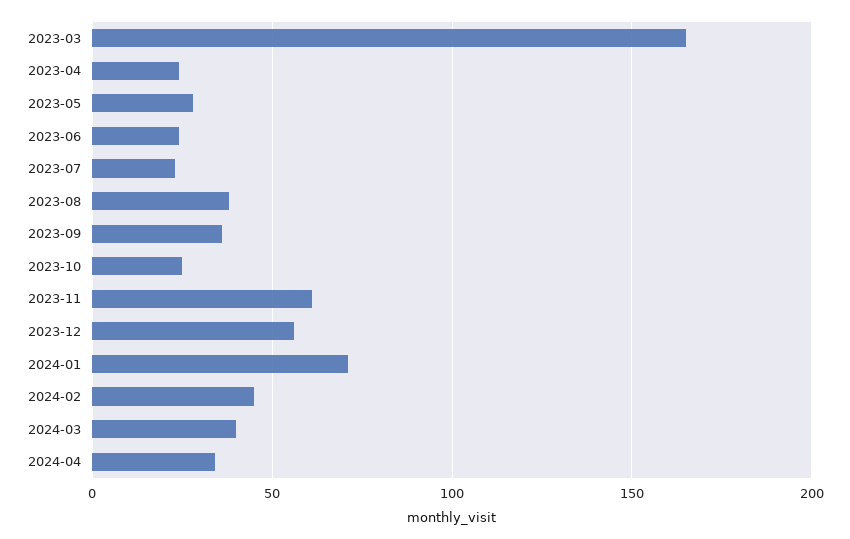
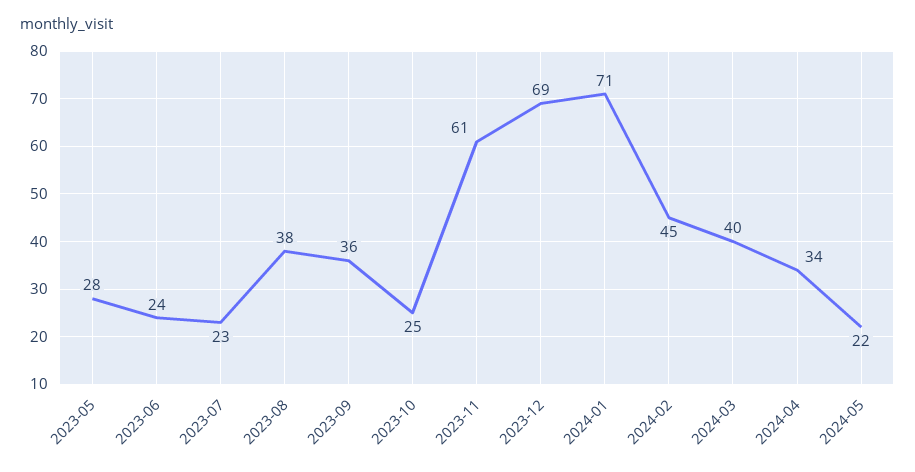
2023-03: 165 -> none
2023-04: 25 -> none
2023-12: 55 -> 69
2024-05: none -> 22

